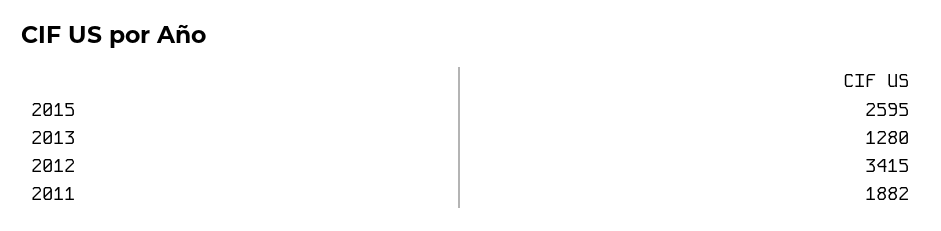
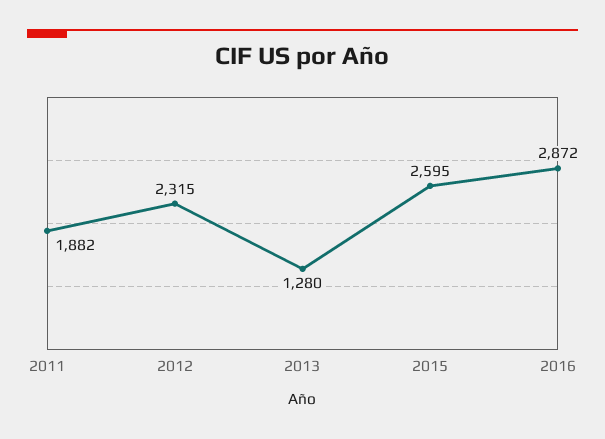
2012: 3415 -> 2315
2016: none -> 2872

